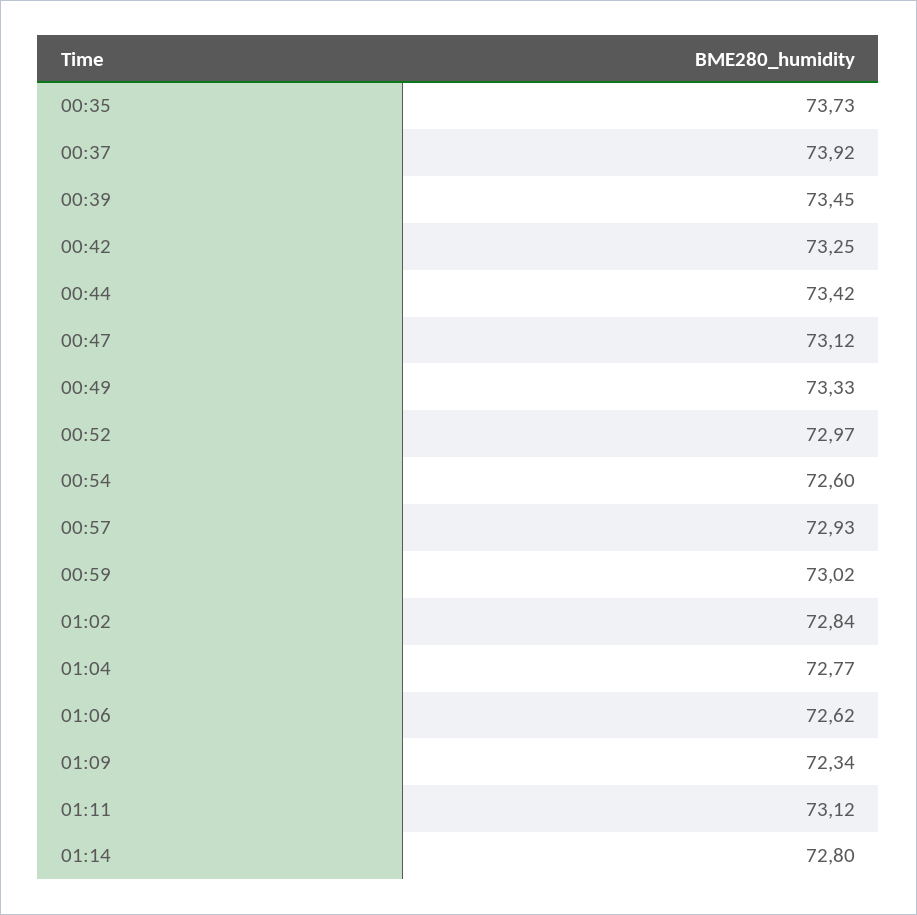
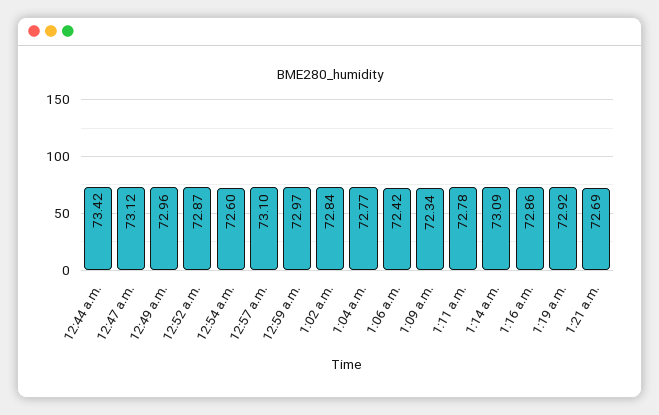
00:35: 73.73 -> none
00:37: 73.92 -> none
00:39: 73.45 -> none
00:42: 73.25 -> none
00:49: 73.33 -> 72.96
00:52: 72.97 -> 72.87
00:57: 72.93 -> 73.1
00:59: 73.02 -> 72.97
01:06: 72.62 -> 72.42
01:11: 73.12 -> 72.78
01:14: 72.8 -> 73.09
1:16 a.m.: none -> 72.86
1:19 a.m.: none -> 72.92
1:21 a.m.: none -> 72.69

